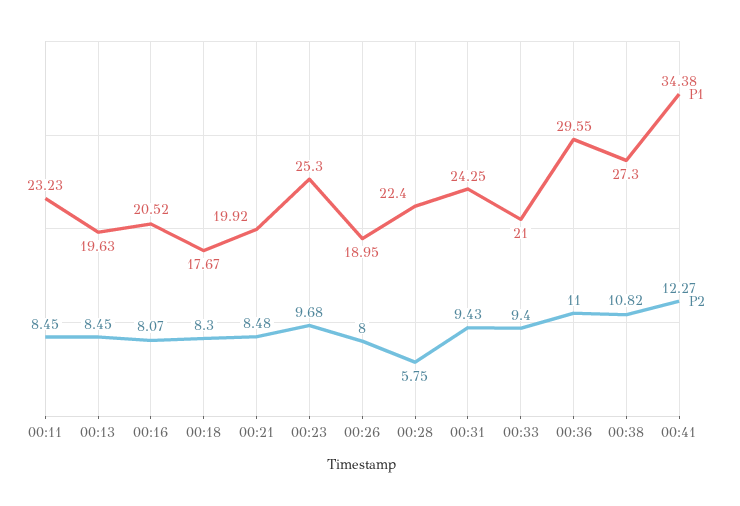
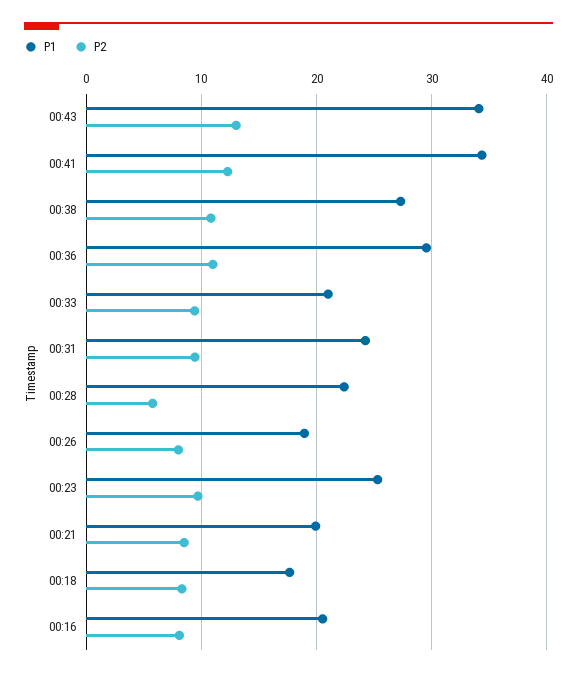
P1, 00:11: 23.23 -> none
P2, 00:11: 8.45 -> none
P1, 00:13: 19.63 -> none
P2, 00:13: 8.45 -> none
P1, 00:43: none -> 34
P2, 00:43: none -> 13

